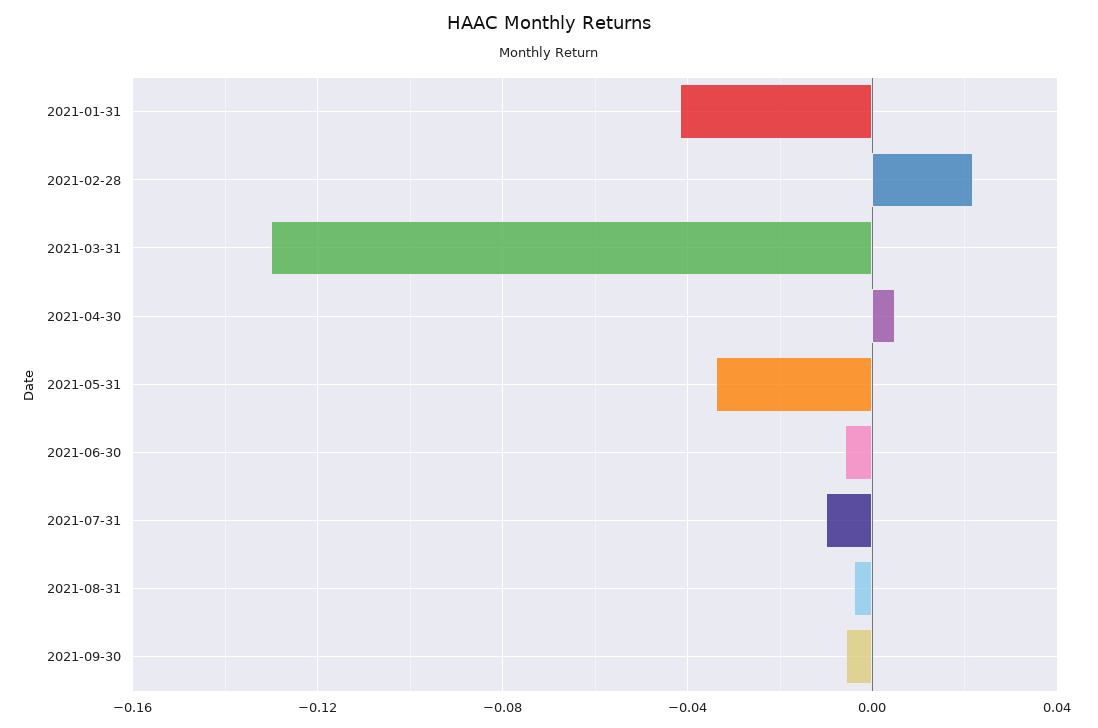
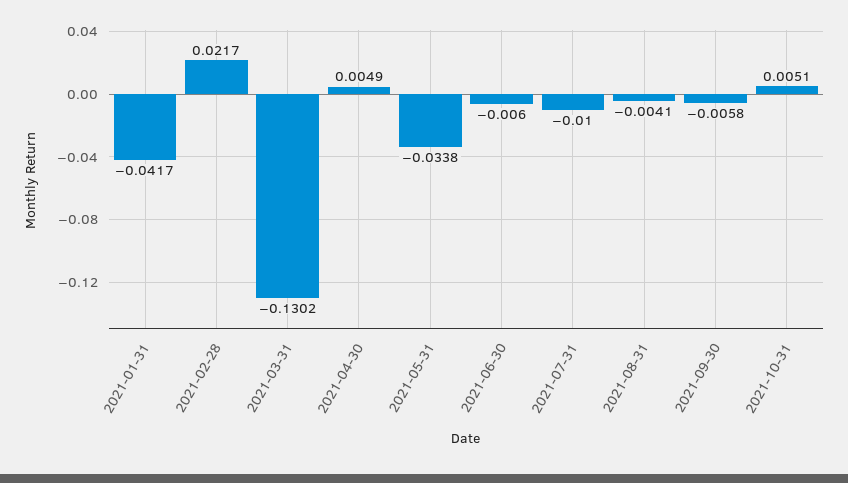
2021-10-31: none -> 0.0051

